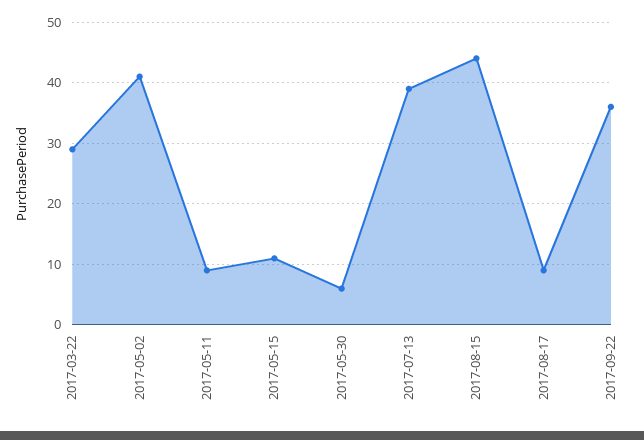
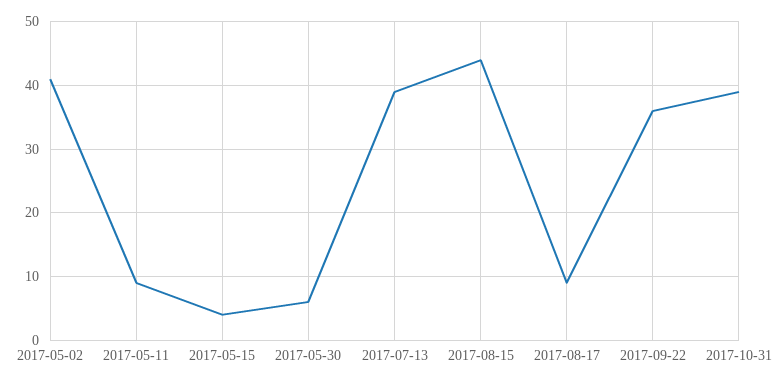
2017-03-22: 29 -> none
2017-05-15: 11 -> 4
2017-10-31: none -> 39

